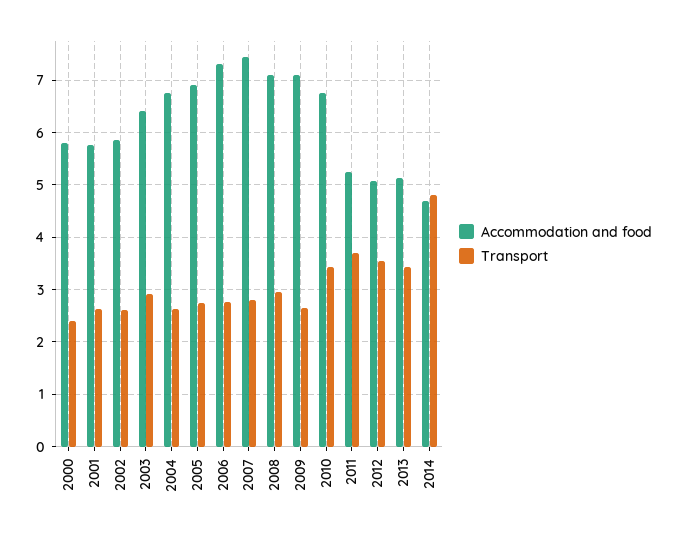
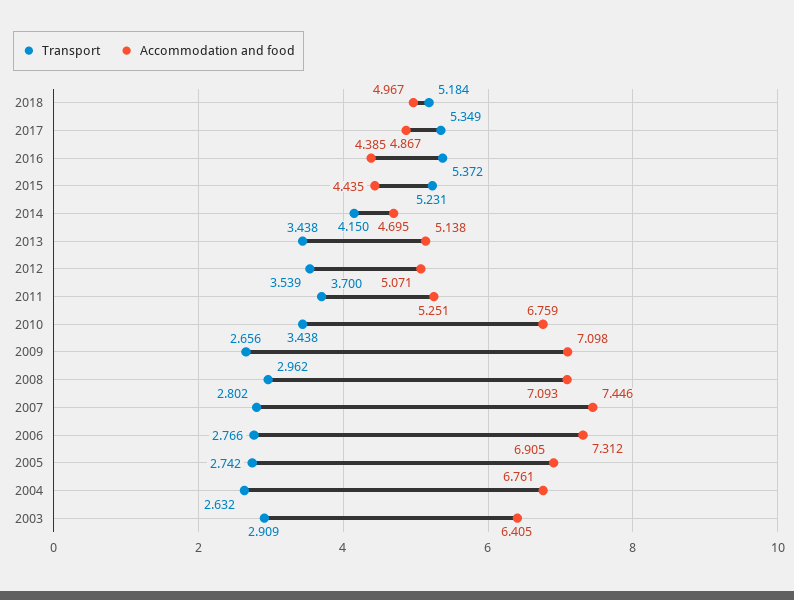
Accommodation and food, 2000: 5.8 -> none
Transport, 2000: 2.4 -> none
Accommodation and food, 2001: 5.8 -> none
Transport, 2001: 2.6 -> none
Accommodation and food, 2002: 5.8 -> none
Transport, 2002: 2.6 -> none
Transport, 2014: 4.8 -> 4.15
Transport, 2018: none -> 5.184
Accommodation and food, 2018: none -> 4.967
Transport, 2017: none -> 5.349
Accommodation and food, 2017: none -> 4.867
Transport, 2016: none -> 5.372
Accommodation and food, 2016: none -> 4.385
Transport, 2015: none -> 5.231
Accommodation and food, 2015: none -> 4.435

